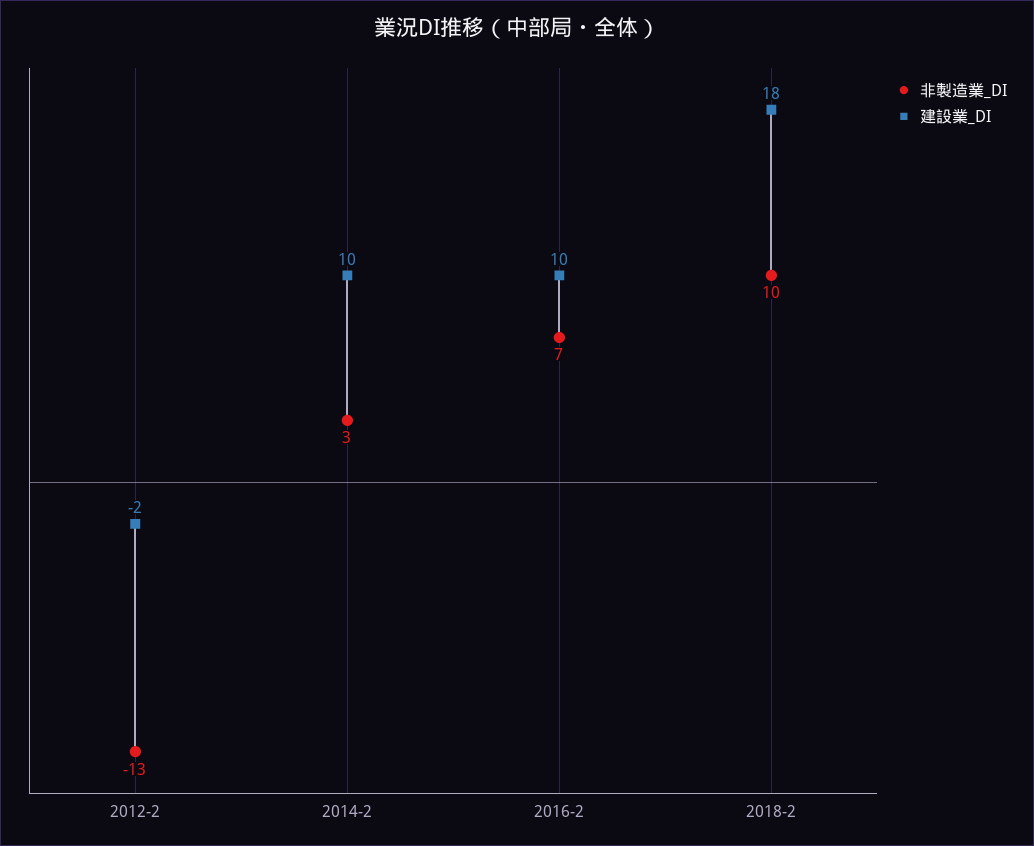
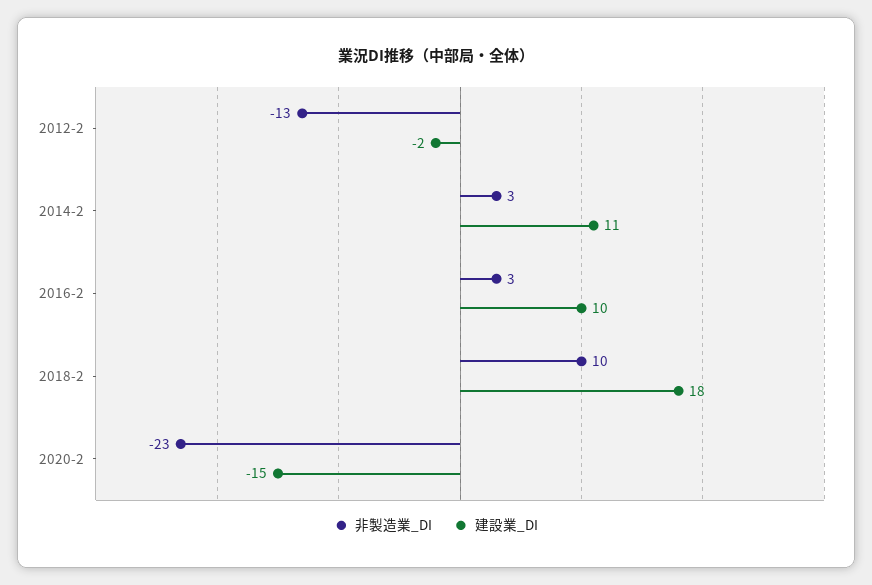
建設業_DI, 2014-2: 10 -> 11
非製造業_DI, 2016-2: 7 -> 3
非製造業_DI, 2020-2: none -> -23
建設業_DI, 2020-2: none -> -15

